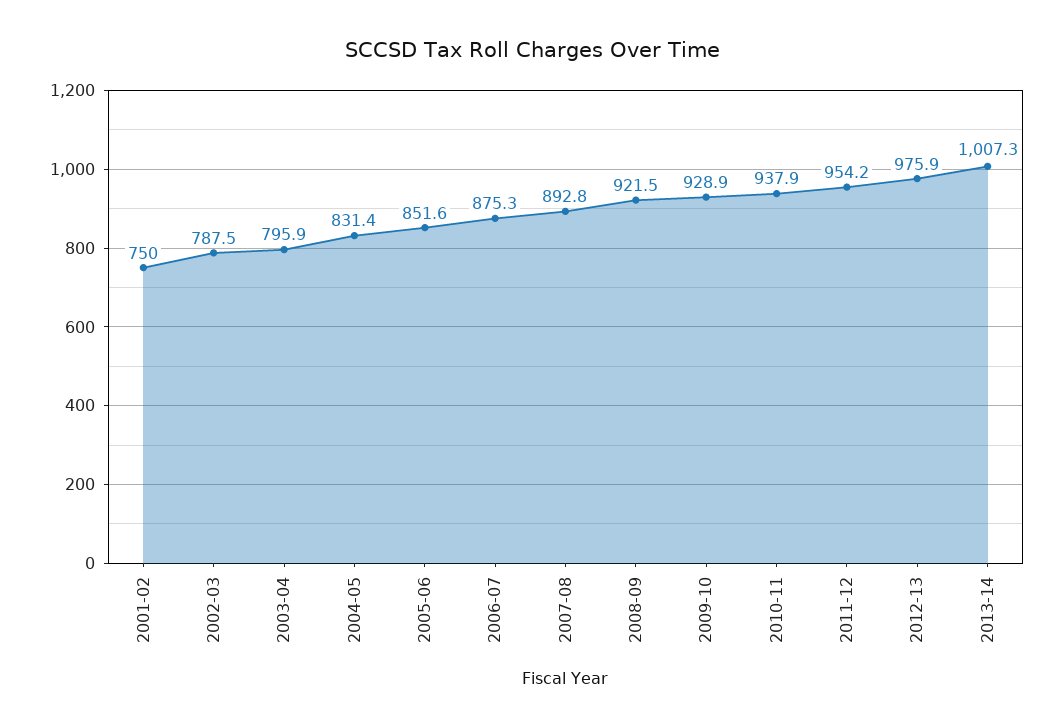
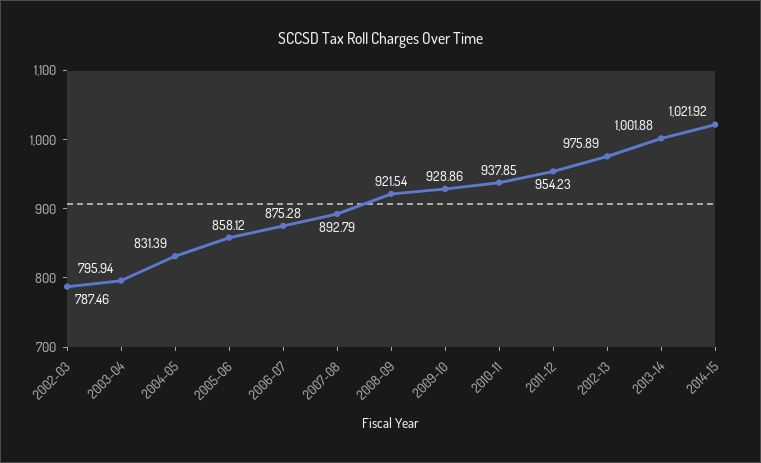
2001-02: 750 -> none
2005-06: 851.6 -> 858.12
2013-14: 1007.3 -> 1001.88
2014-15: none -> 1021.92

